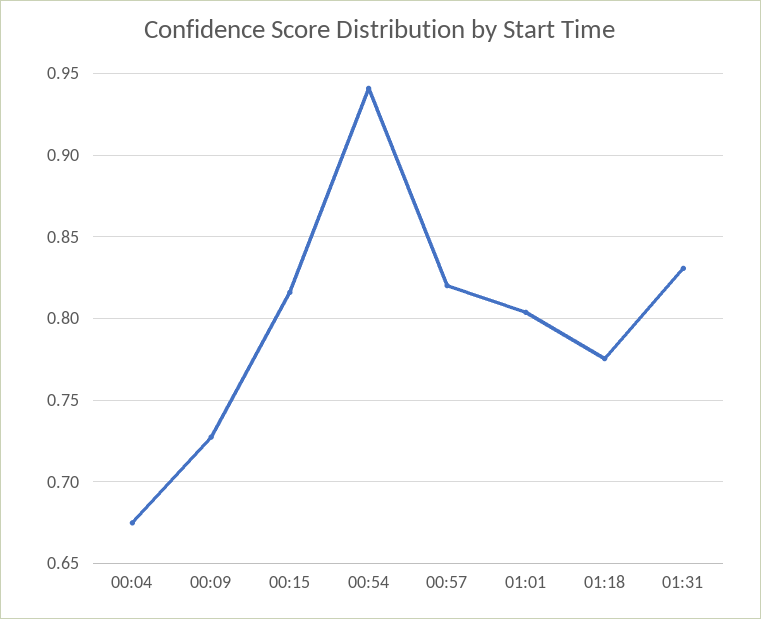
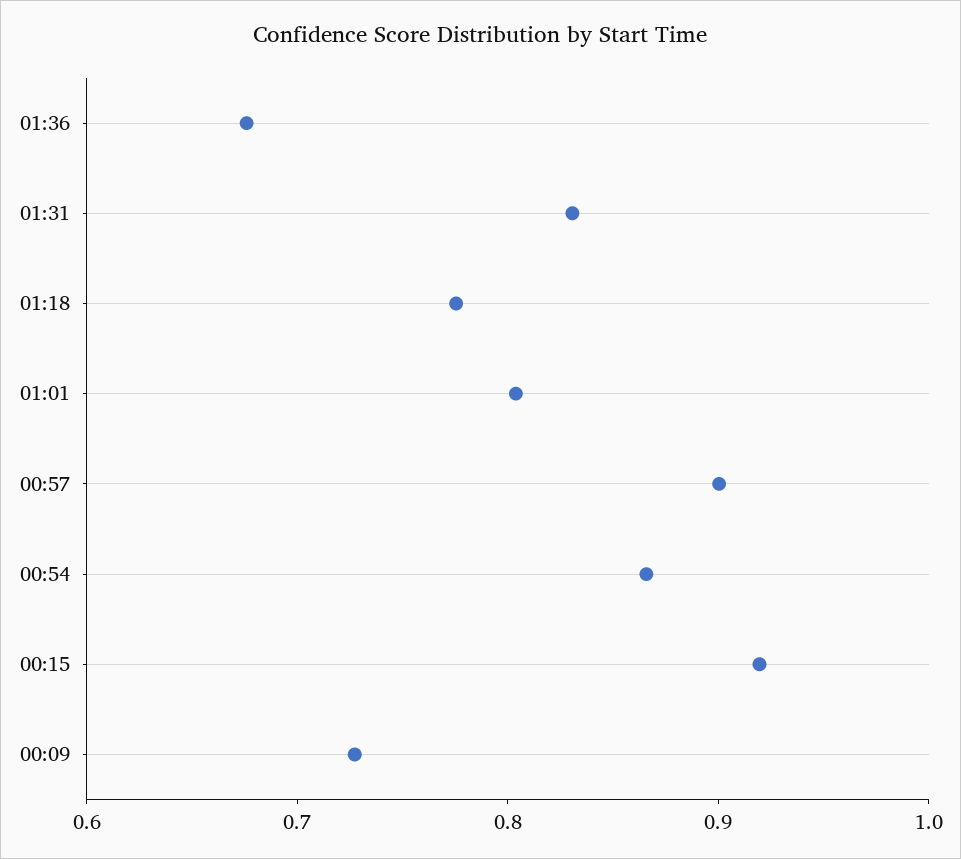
00:04: 0.675 -> none
00:15: 0.815 -> 0.92
00:54: 0.94 -> 0.86
00:57: 0.82 -> 0.9
01:36: none -> 0.68

